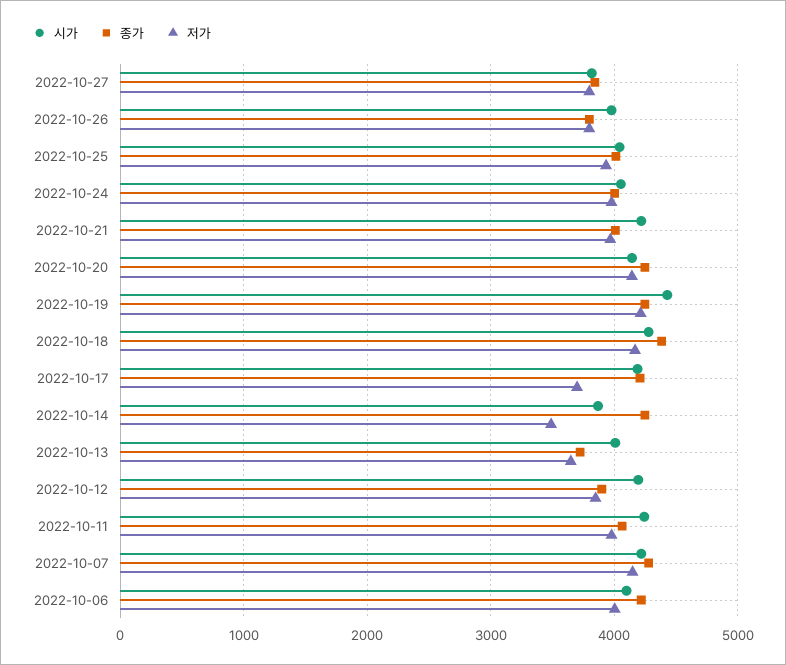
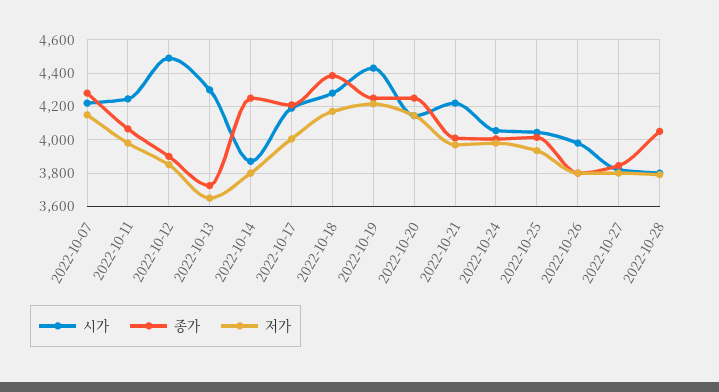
저가, 2022-10-17: 3700 -> 4000
저가, 2022-10-14: 3500 -> 3800
시가, 2022-10-13: 4000 -> 4300
시가, 2022-10-12: 4200 -> 4500
시가, 2022-10-06: 4100 -> none
종가, 2022-10-06: 4200 -> none
저가, 2022-10-06: 4000 -> none
시가, 2022-10-28: none -> 3800
종가, 2022-10-28: none -> 4050
저가, 2022-10-28: none -> 3800

